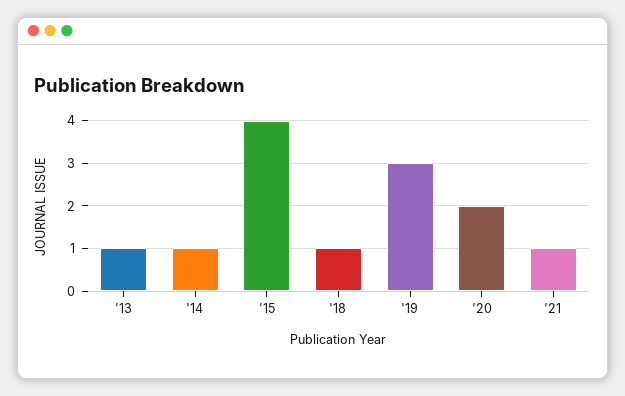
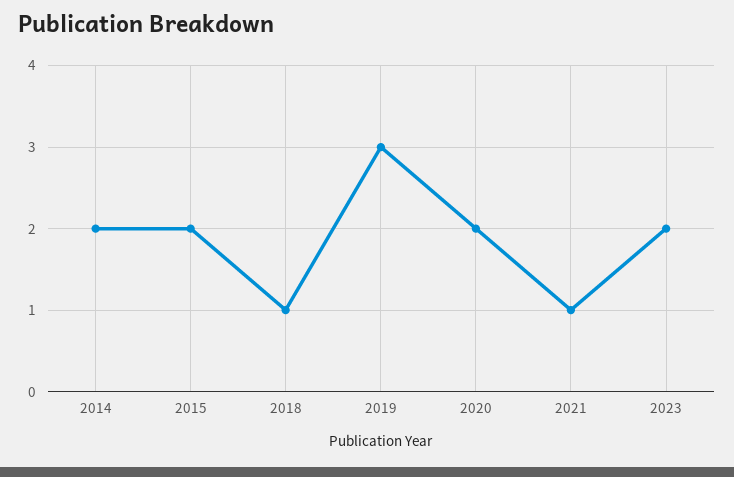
'13: 1 -> none
'14: 1 -> 2
'15: 4 -> 2
2023: none -> 2

